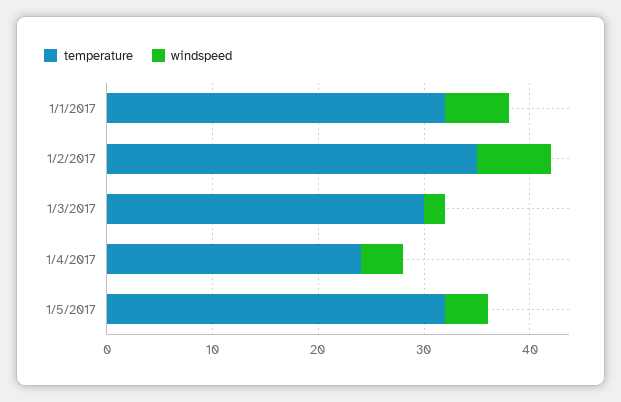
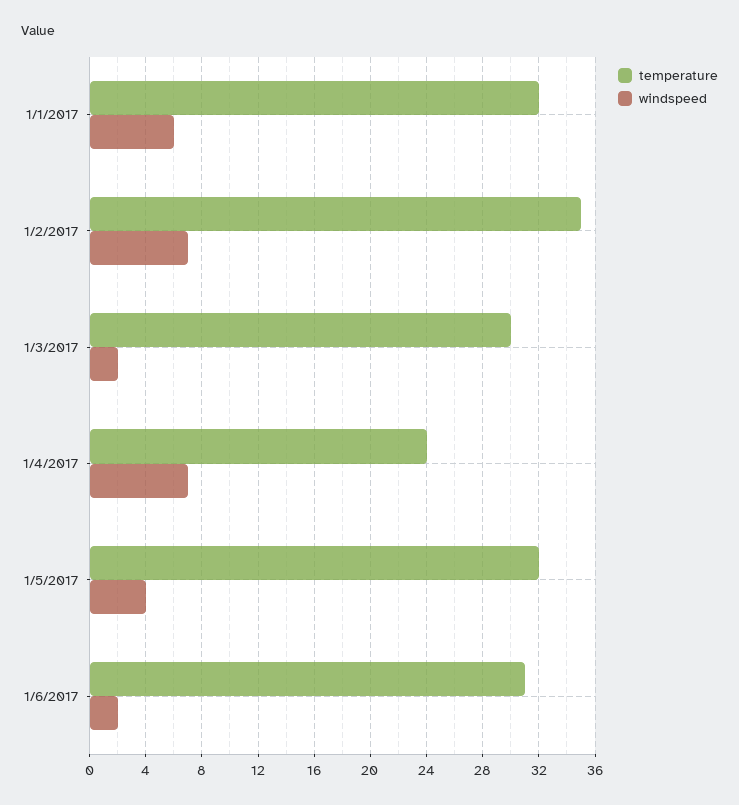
windspeed, 1/4/2017: 4 -> 7
temperature, 1/6/2017: none -> 31
windspeed, 1/6/2017: none -> 2

